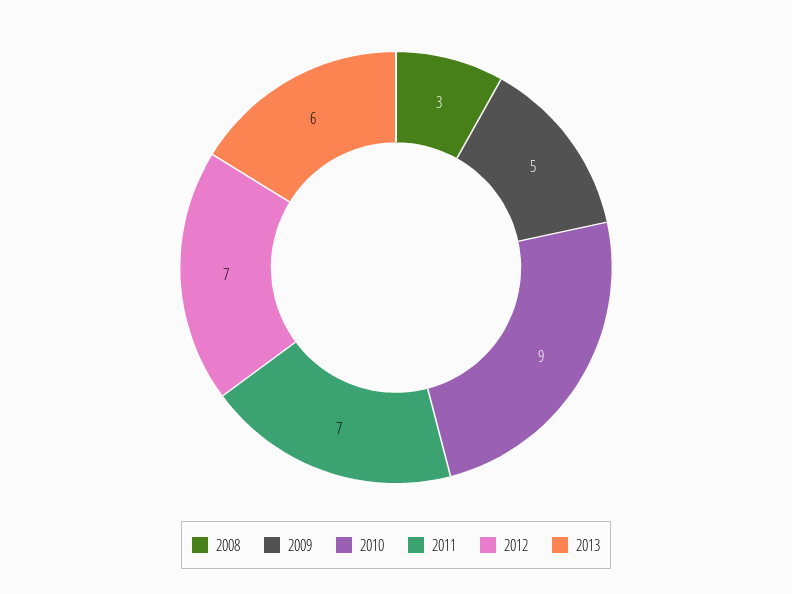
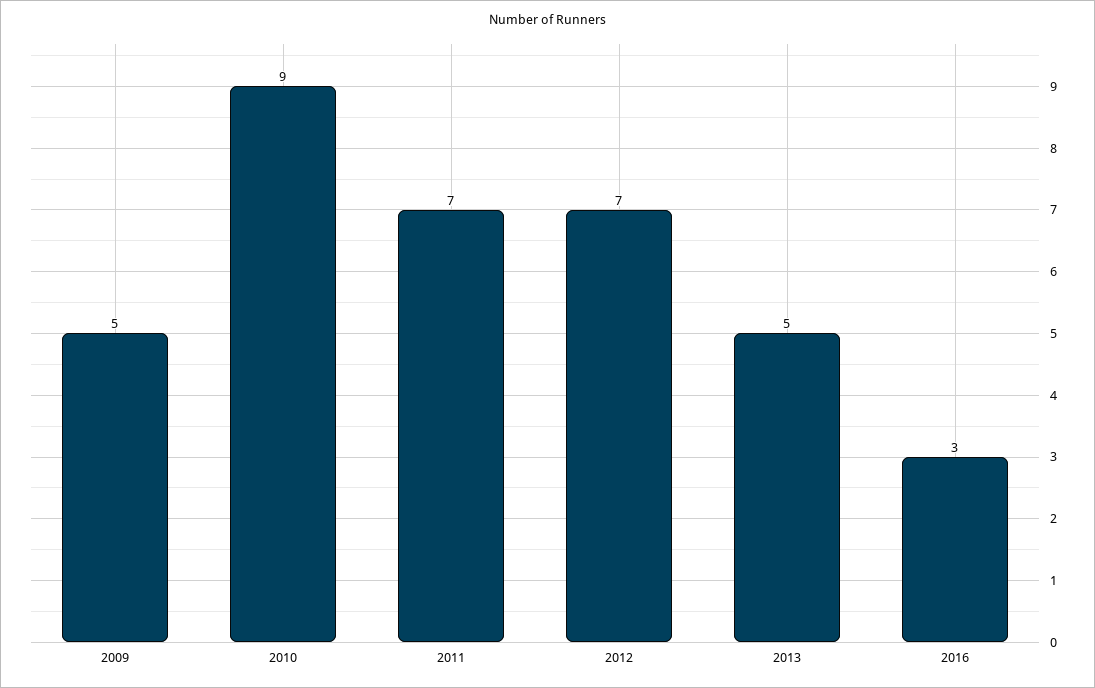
2008: 3 -> none
2013: 6 -> 5
2016: none -> 3

